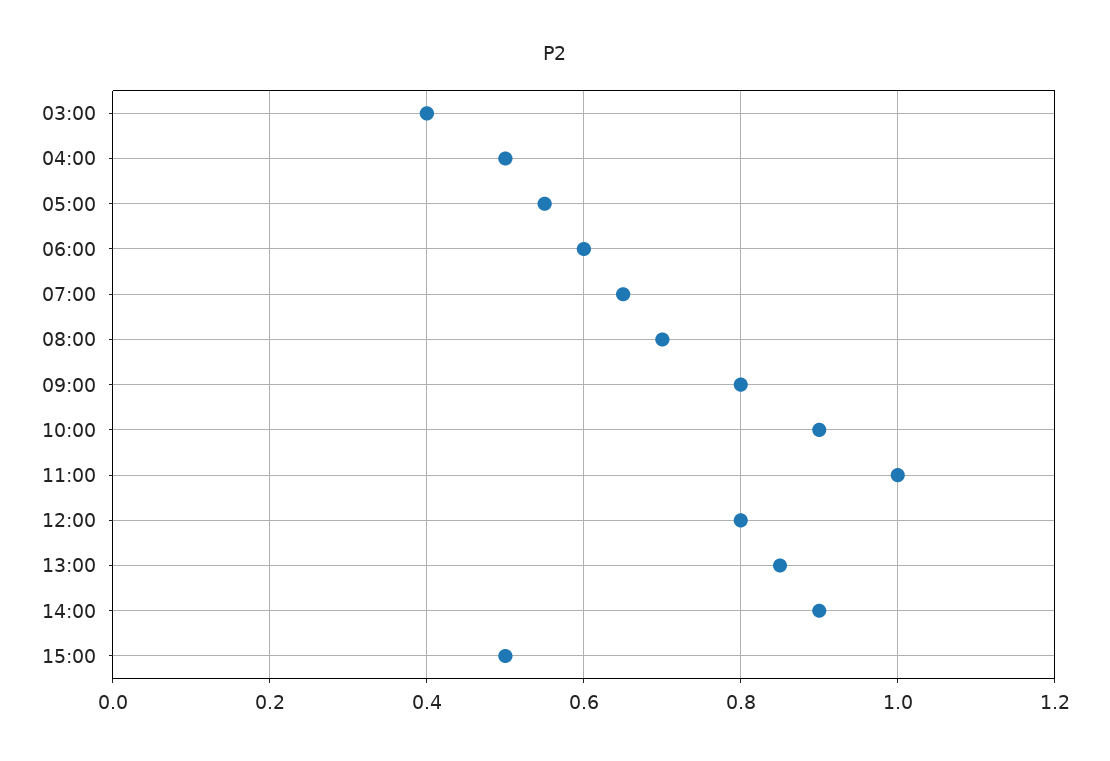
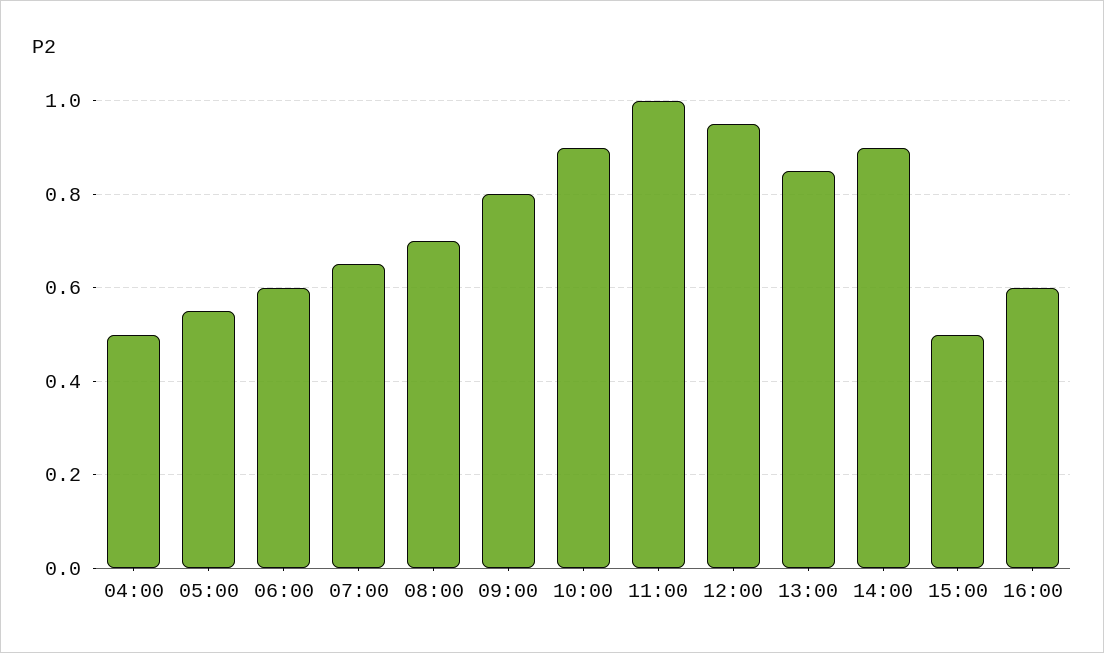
03:00: 0.4 -> none
12:00: 0.8 -> 0.95
16:00: none -> 0.6

